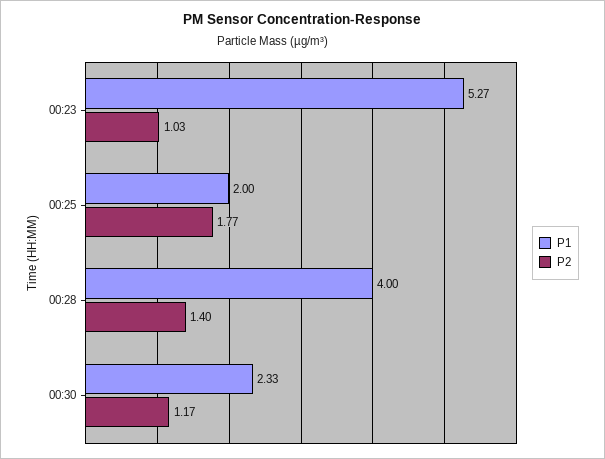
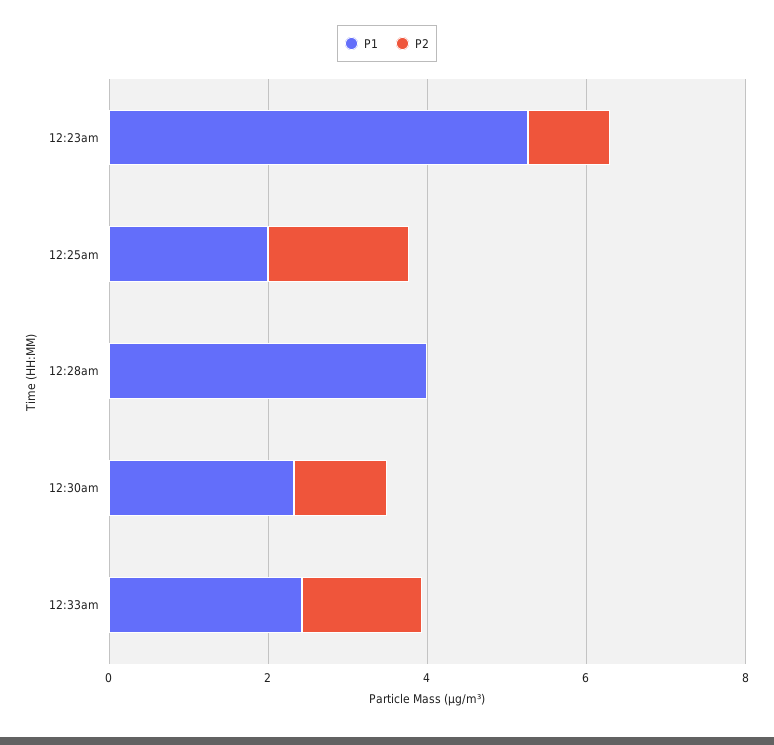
P2, 00:28: 1.4 -> 0
P1, 12:33am: none -> 2.5
P2, 12:33am: none -> 1.5

